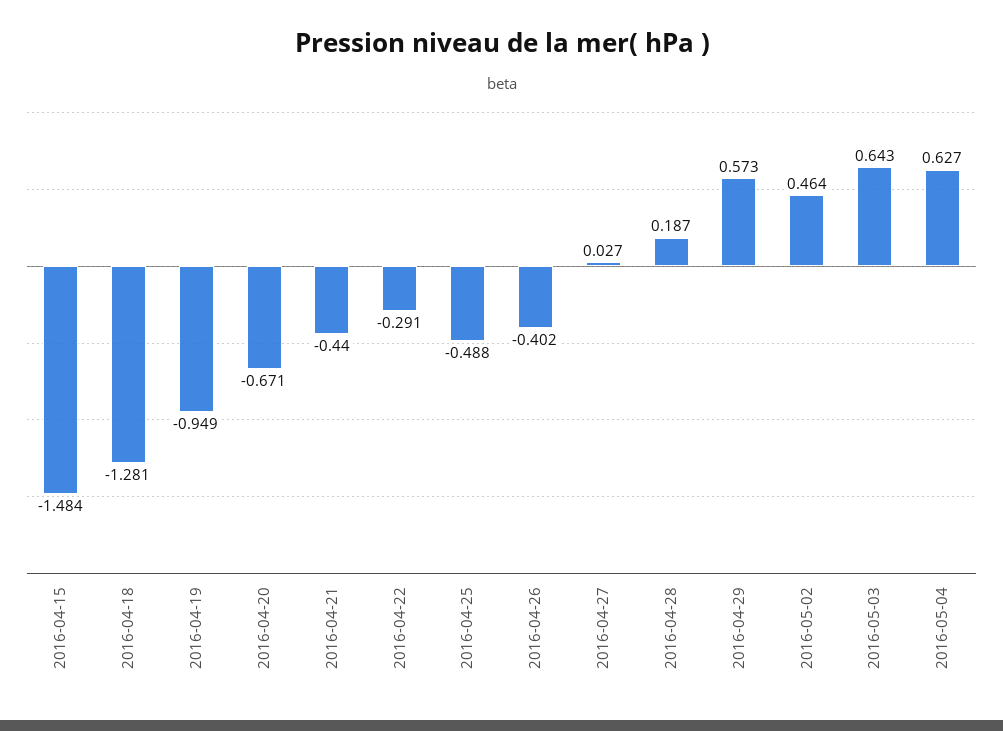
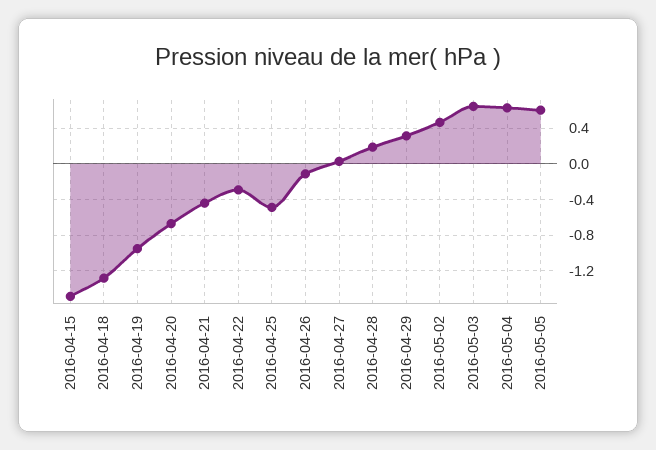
2016-04-26: -0.402 -> -0.1
2016-04-29: 0.573 -> 0.3
2016-05-05: none -> 0.6

